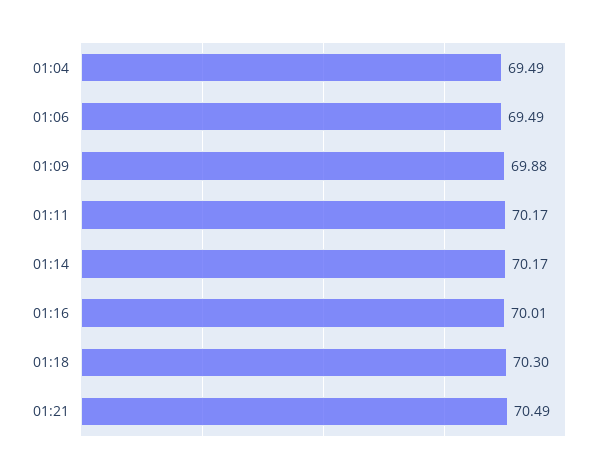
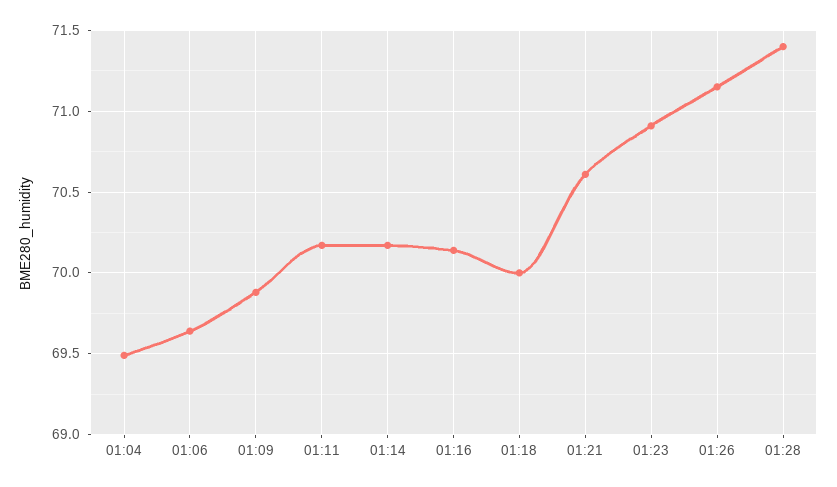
01:06: 69.49 -> 69.65
01:16: 70.01 -> 70.15
01:18: 70.3 -> 70
01:21: 70.49 -> 70.6
01:23: none -> 70.9
01:26: none -> 71.15
01:28: none -> 71.4

